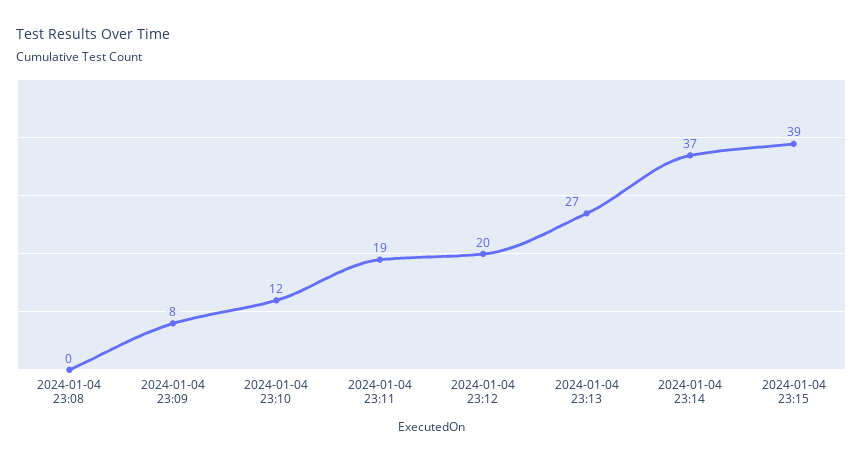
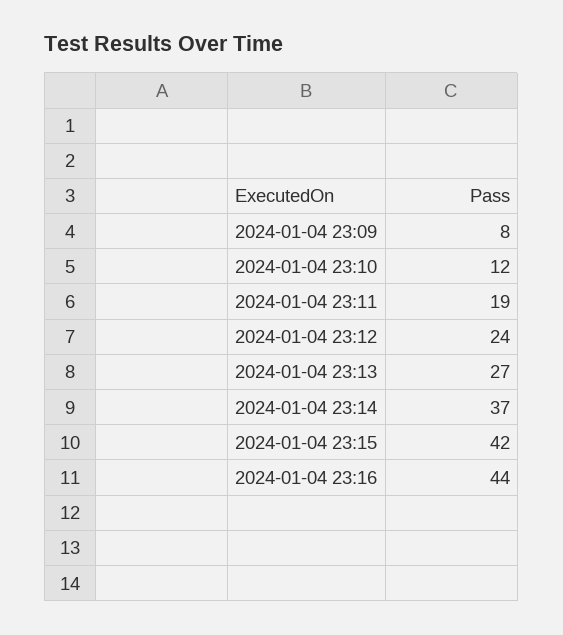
2024-01-04 23:08: 0 -> none
2024-01-04 23:12: 20 -> 24
2024-01-04 23:15: 39 -> 42
2024-01-04 23:16: none -> 44

